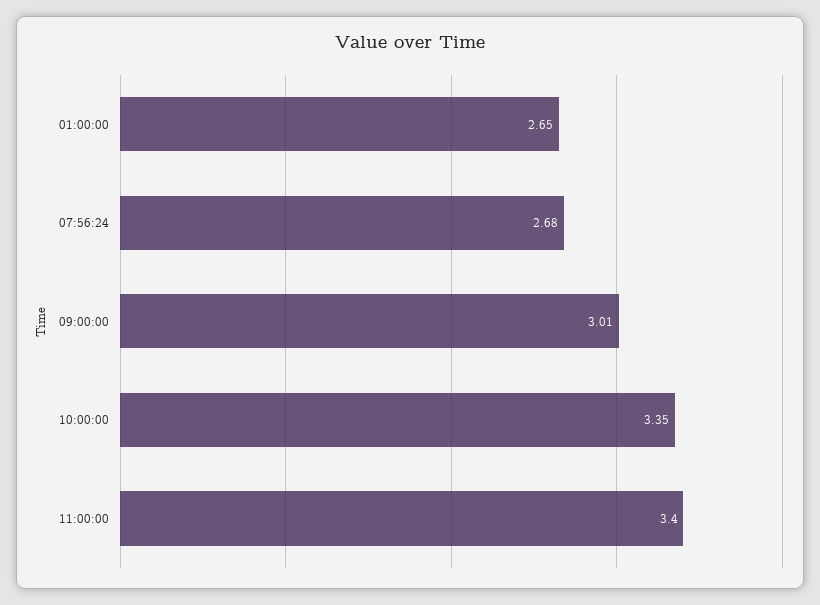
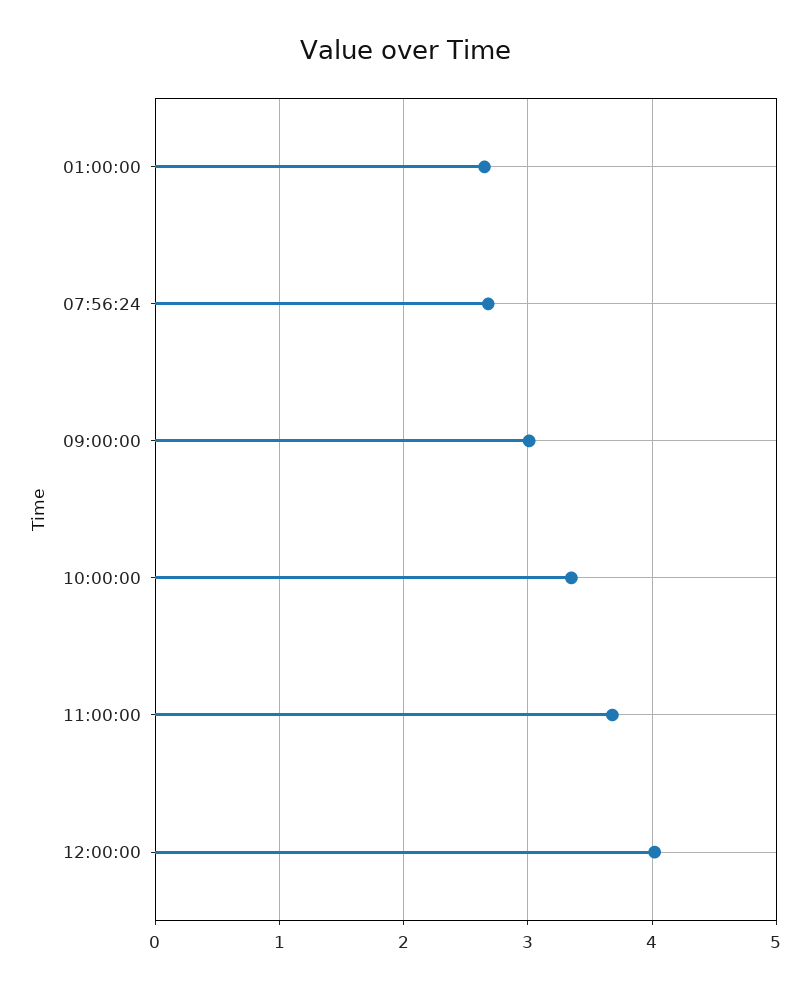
11:00:00: 3.4 -> 3.7
12:00:00: none -> 4

